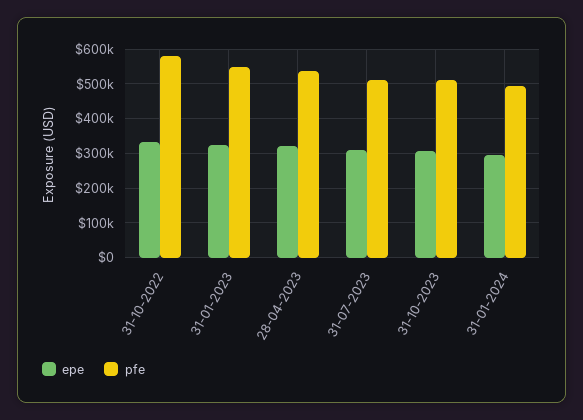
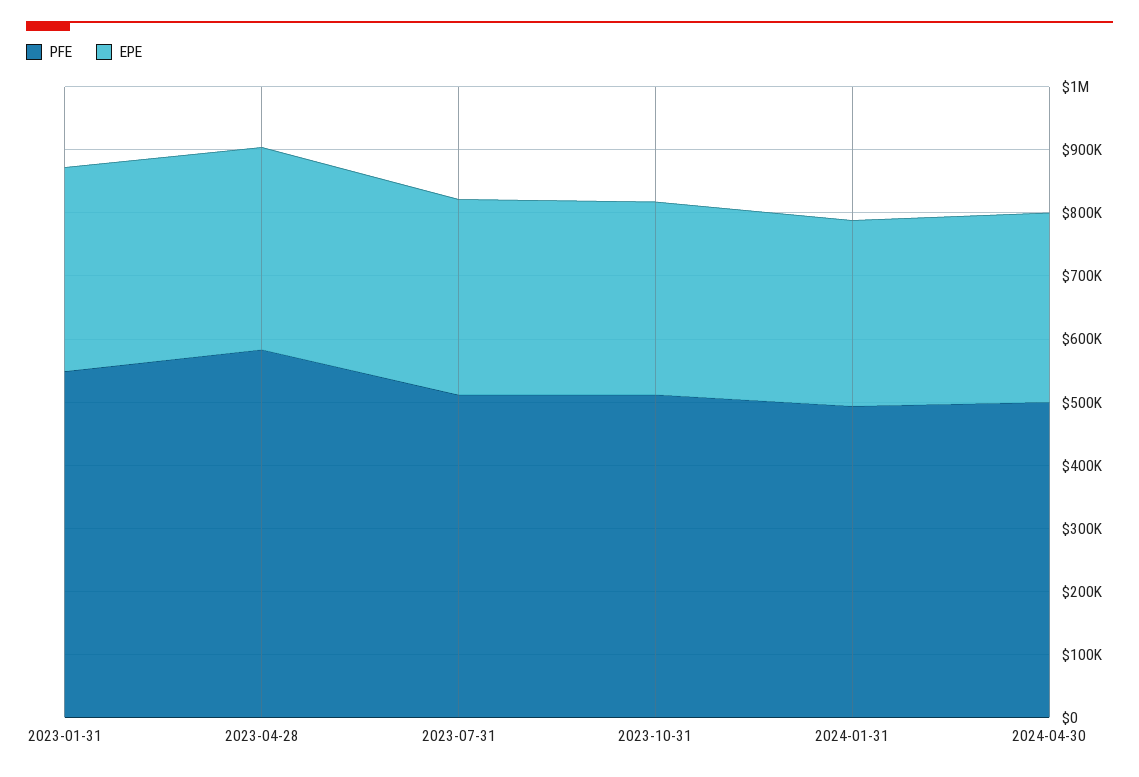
epe, 31-10-2022: 340000 -> none
pfe, 31-10-2022: 580000 -> none
pfe, 28-04-2023: 540000 -> 580000
pfe, 2024-04-30: none -> 500000
epe, 2024-04-30: none -> 300000

